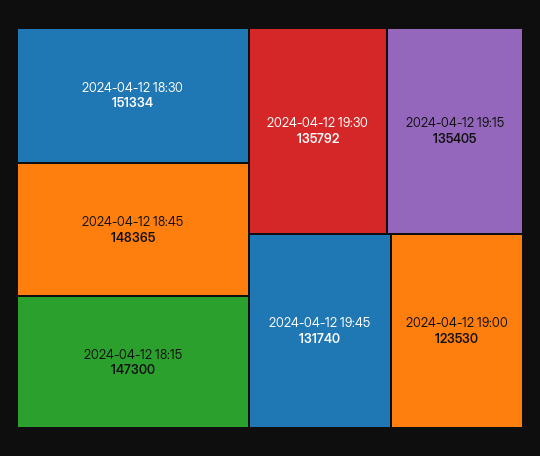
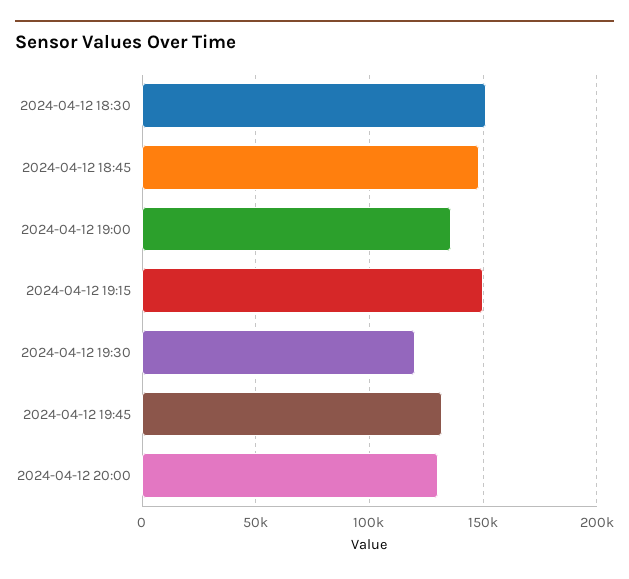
2024-04-12 18:15: 147300 -> none
2024-04-12 19:30: 135792 -> 120000
2024-04-12 19:15: 135405 -> 150000
2024-04-12 19:00: 123530 -> 135000
2024-04-12 20:00: none -> 130000

